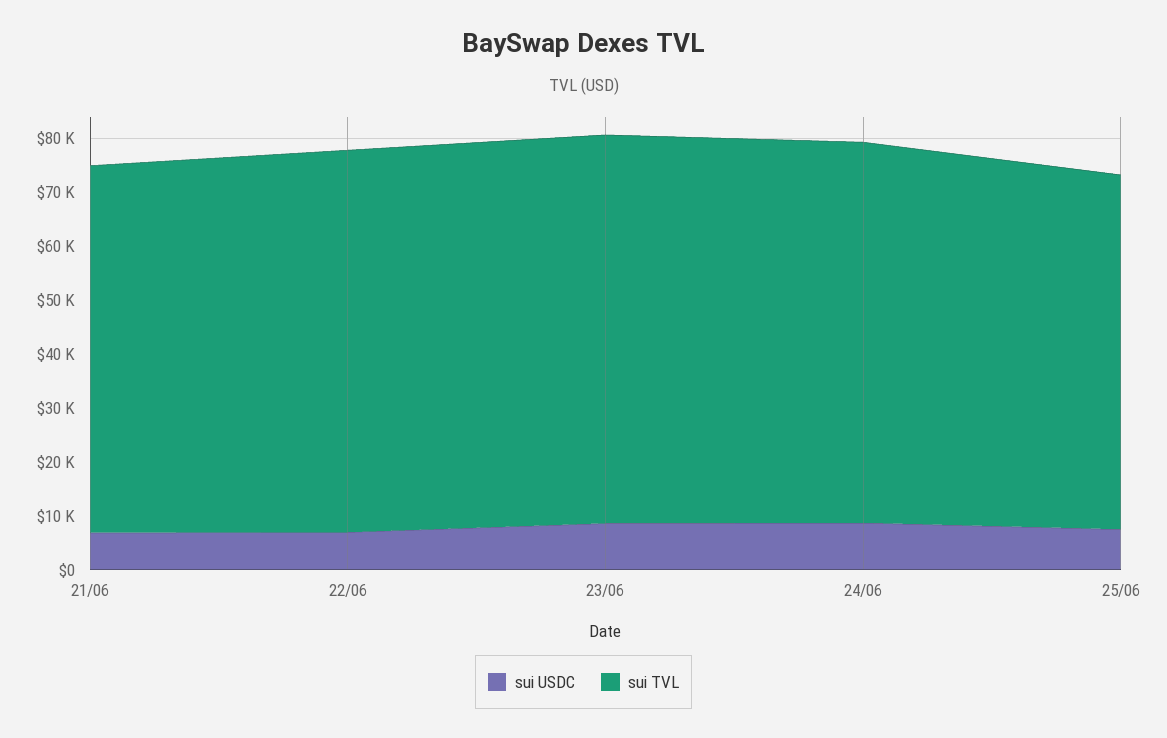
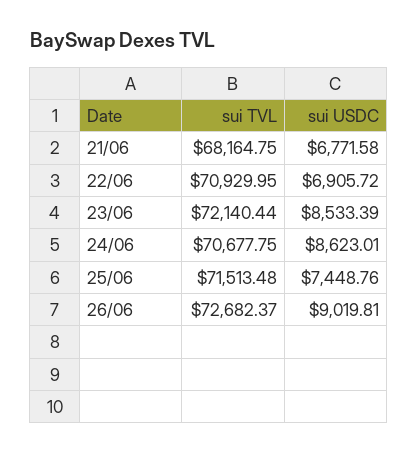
sui TVL, 25/06: 66000 -> 71513.48
sui TVL, 26/06: none -> 72682.37
sui USDC, 26/06: none -> 9019.81

